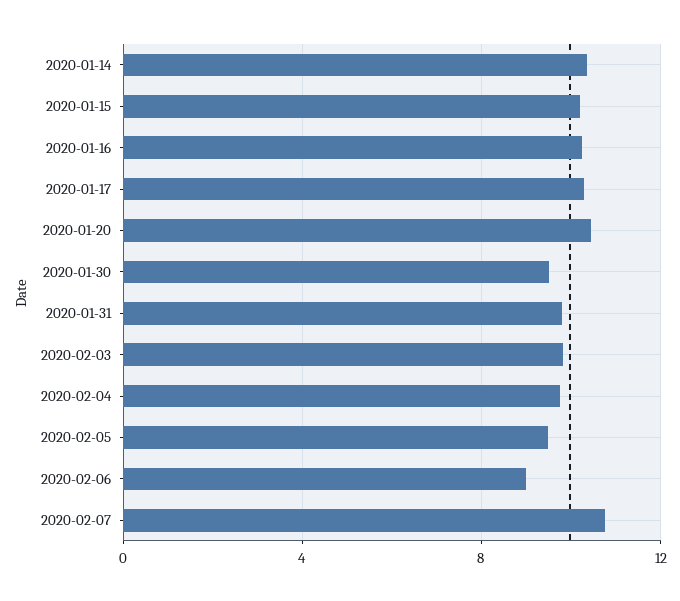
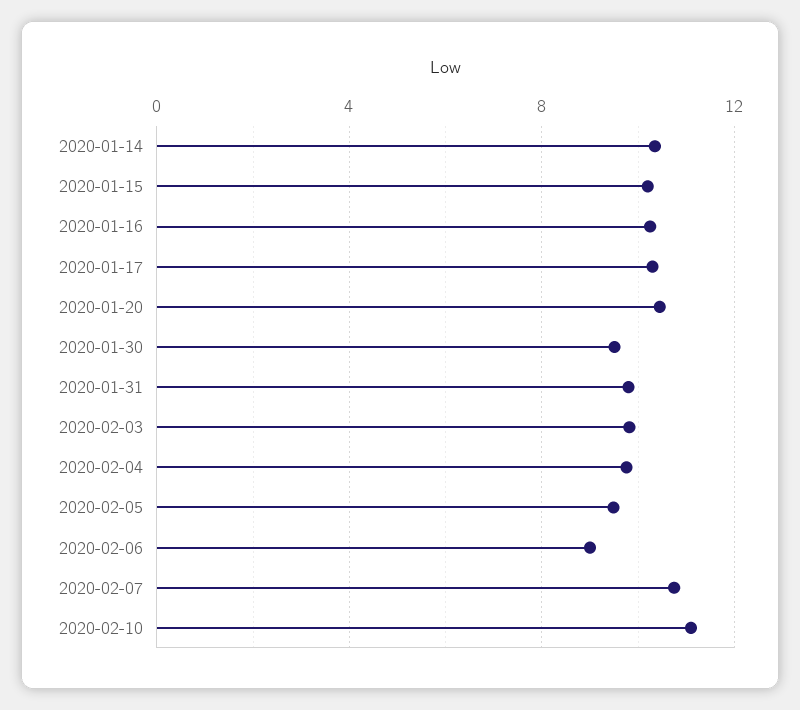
2020-02-10: none -> 11

